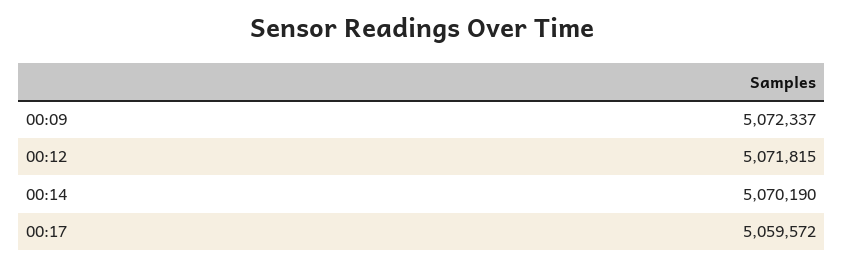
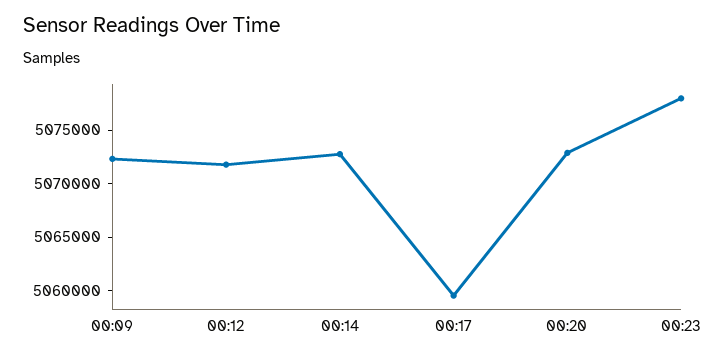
00:14: 5070190 -> 5073000
00:20: none -> 5073000
00:23: none -> 5078000

